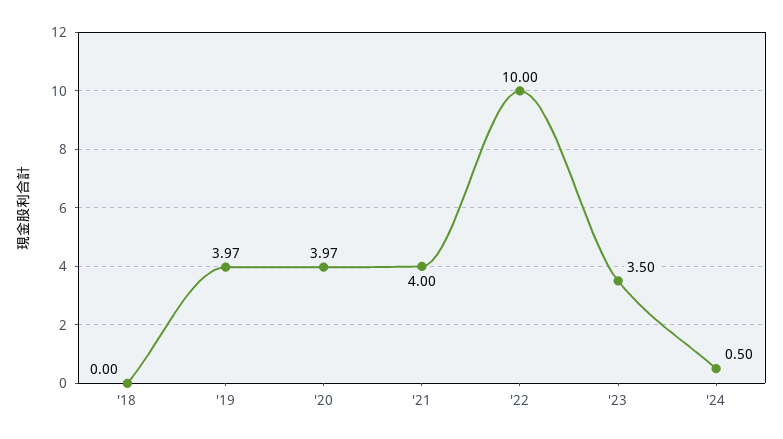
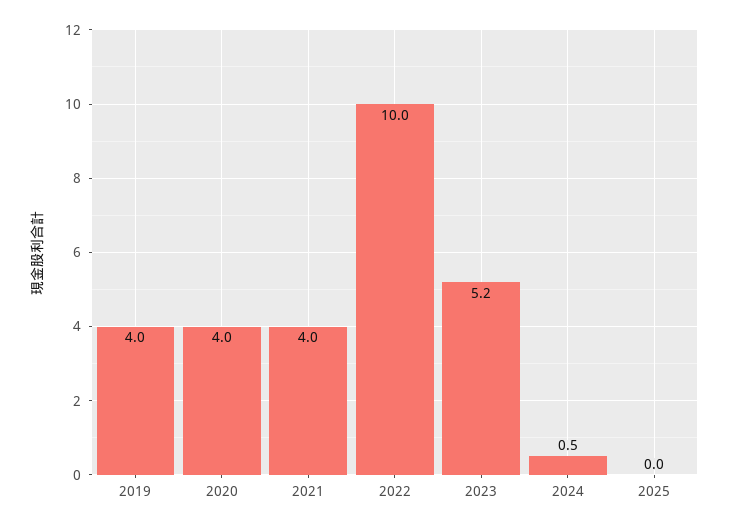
'18: 0 -> none
'23: 3.5 -> 5.2
2025: none -> 0

